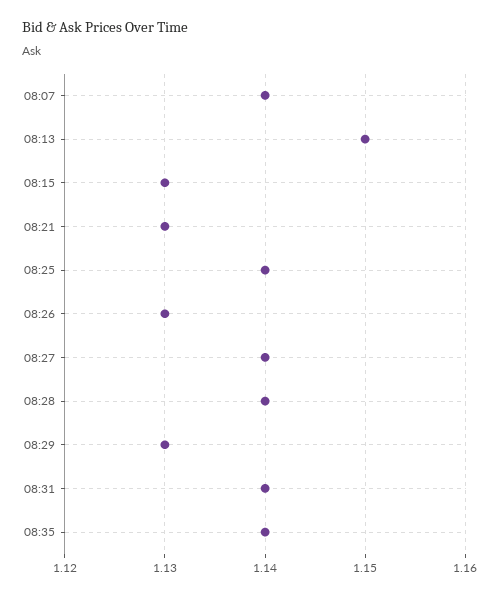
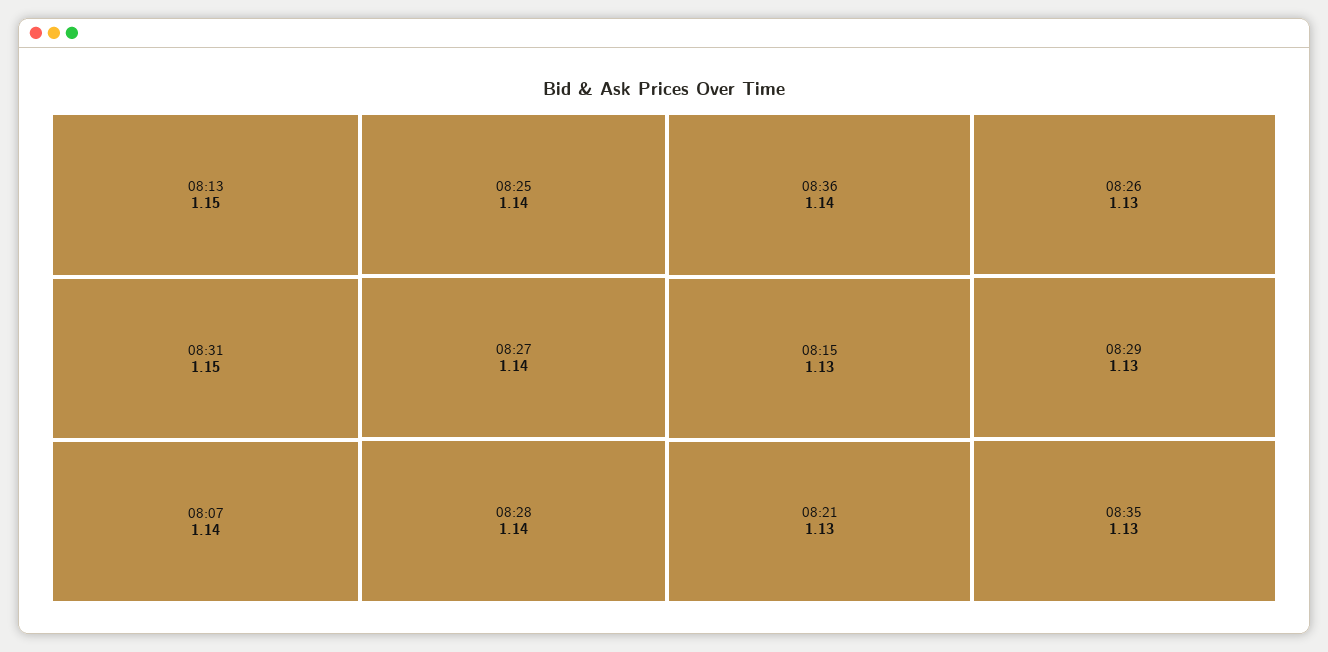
08:31: 1.14 -> 1.15
08:35: 1.14 -> 1.13
08:36: none -> 1.14

